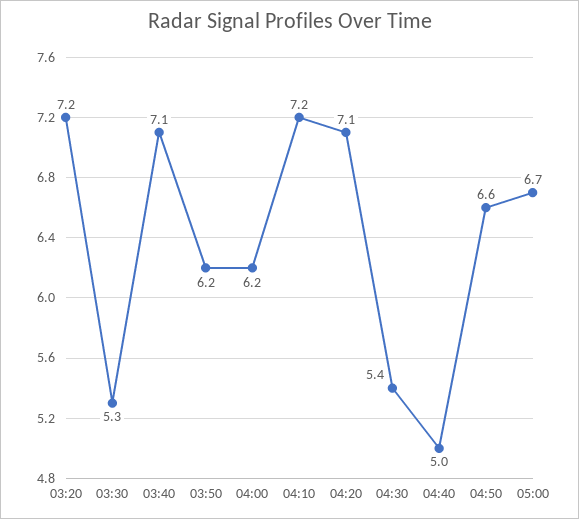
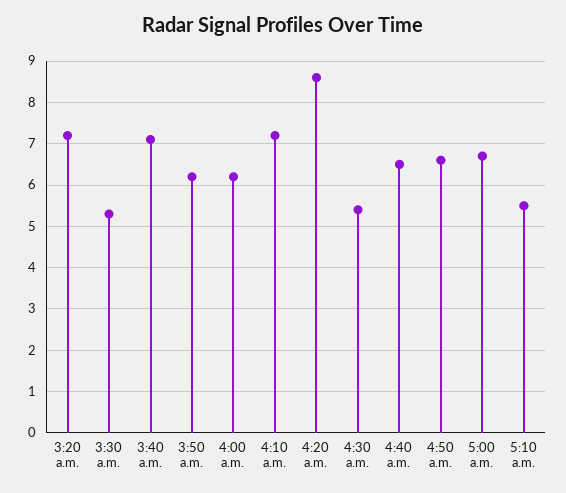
04:20: 7.1 -> 8.5
04:40: 5 -> 6.5
5:10 a.m.: none -> 5.5

